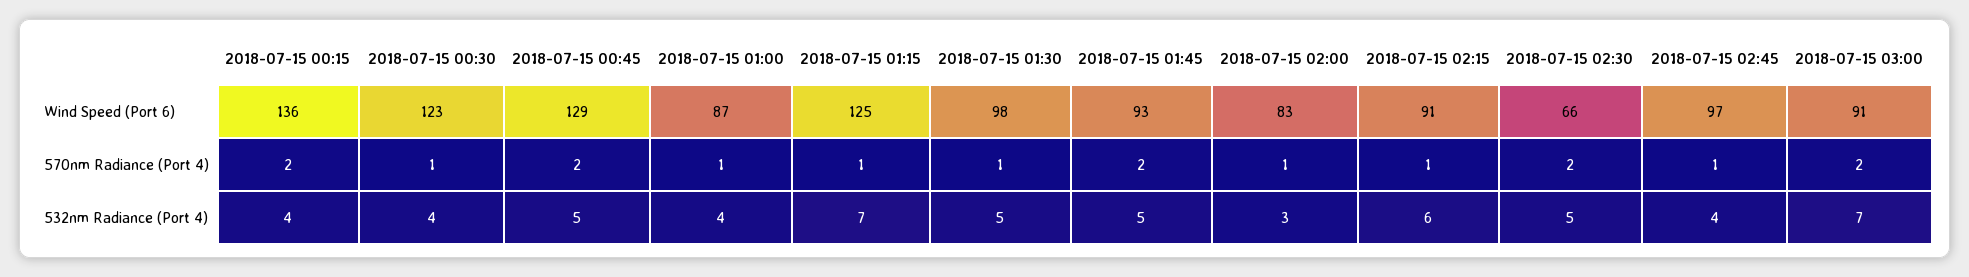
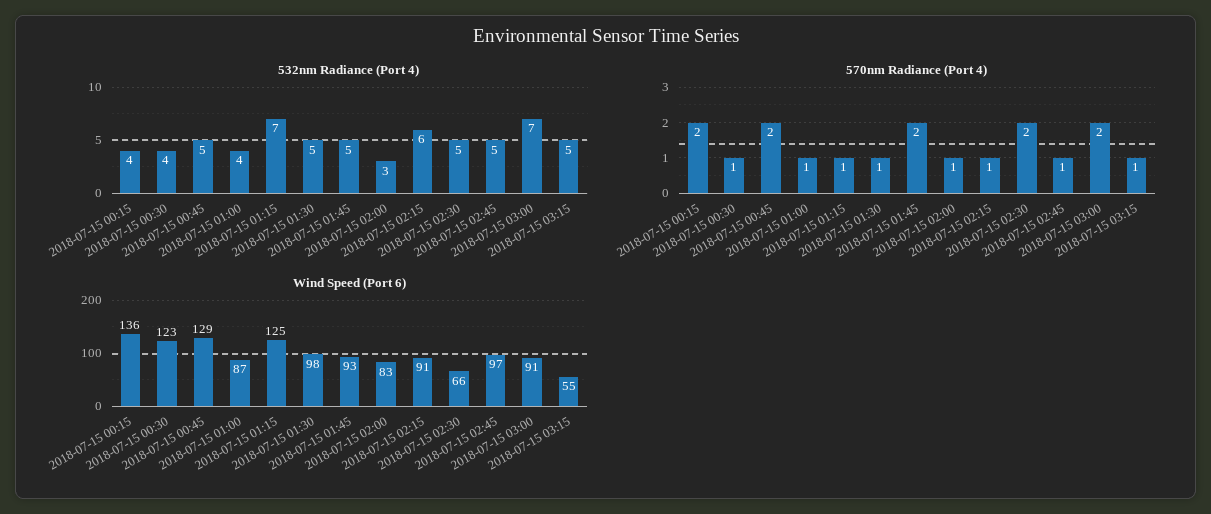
532nm Radiance (Port 4), 2018-07-15 02:45: 4 -> 5
532nm Radiance (Port 4), 2018-07-15 03:15: none -> 5
570nm Radiance (Port 4), 2018-07-15 03:15: none -> 1
Wind Speed (Port 6), 2018-07-15 03:15: none -> 55

